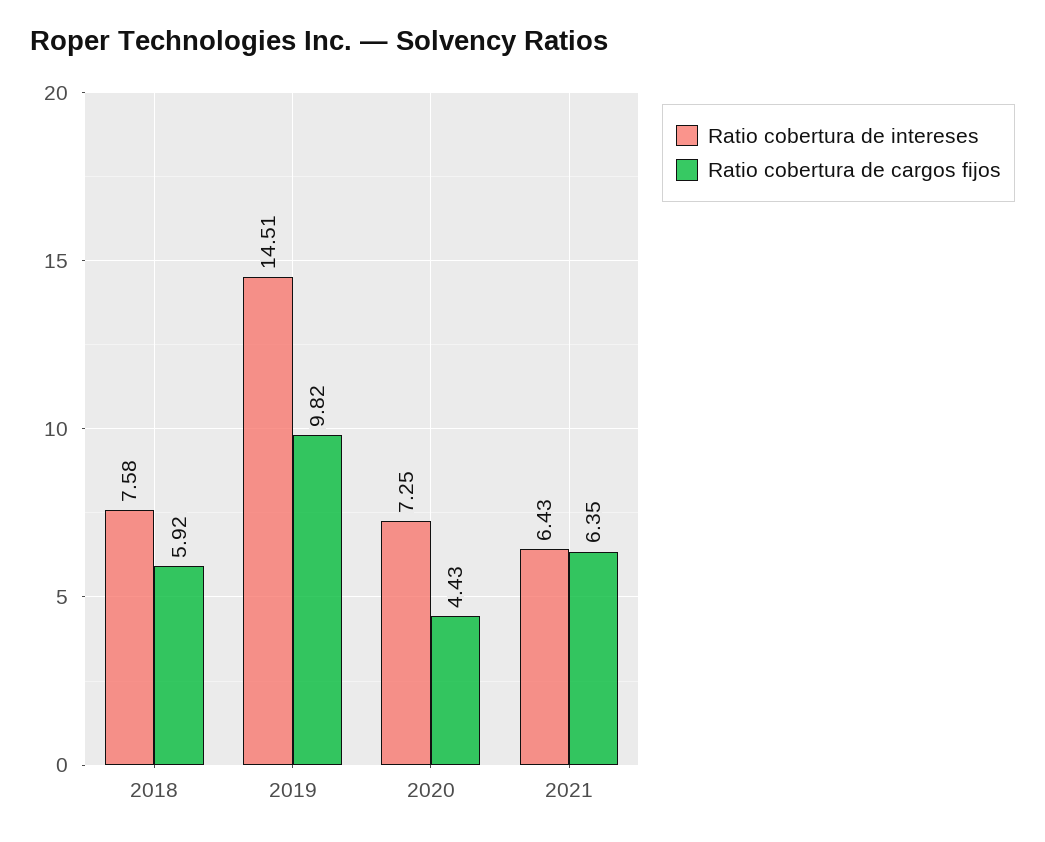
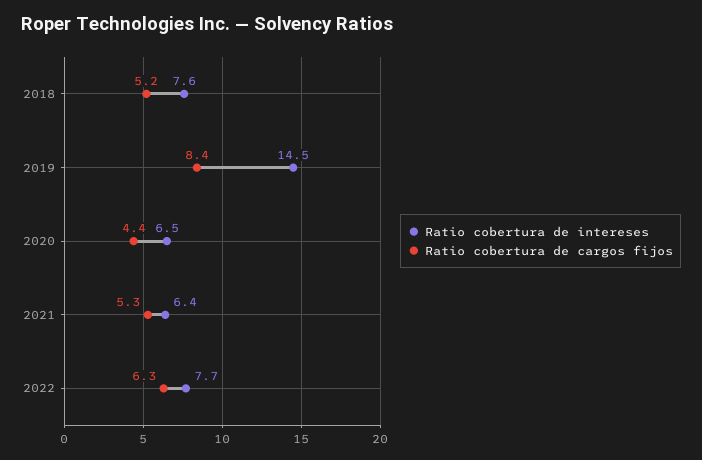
Ratio cobertura de cargos fijos, 2018: 5.92 -> 5.2
Ratio cobertura de cargos fijos, 2019: 9.82 -> 8.4
Ratio cobertura de intereses, 2020: 7.25 -> 6.5
Ratio cobertura de cargos fijos, 2021: 6.35 -> 5.3
Ratio cobertura de intereses, 2022: none -> 7.7
Ratio cobertura de cargos fijos, 2022: none -> 6.3

